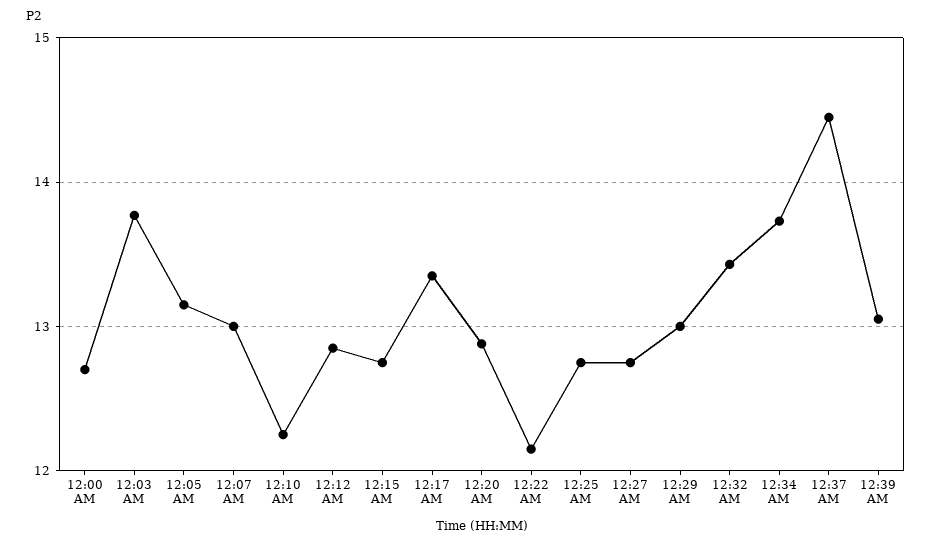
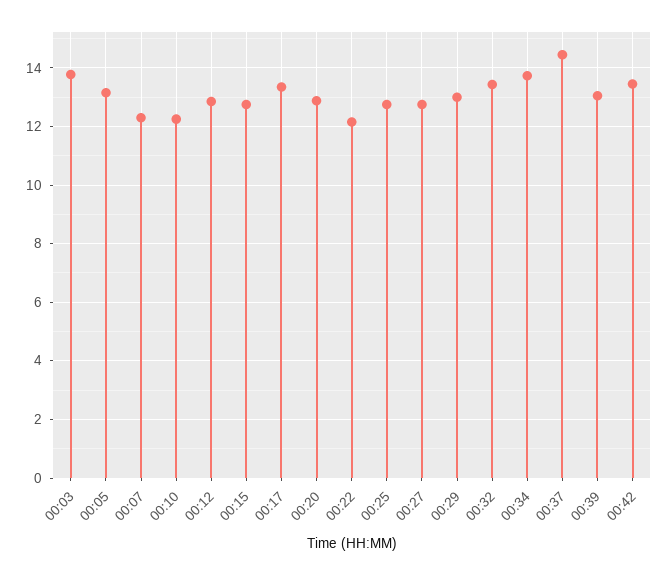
12:00 AM: 12.7 -> none
12:07 AM: 13 -> 12.25
00:42: none -> 13.5

